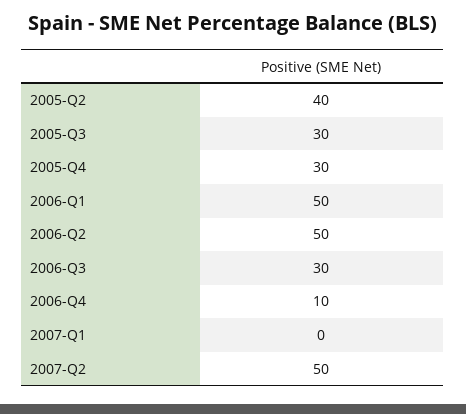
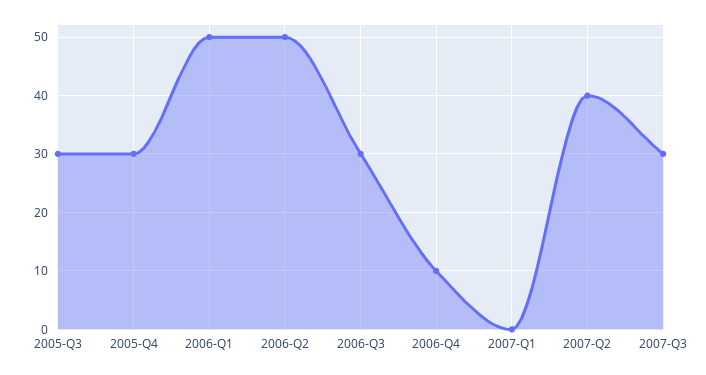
2005-Q2: 40 -> none
2007-Q2: 50 -> 40
2007-Q3: none -> 30

